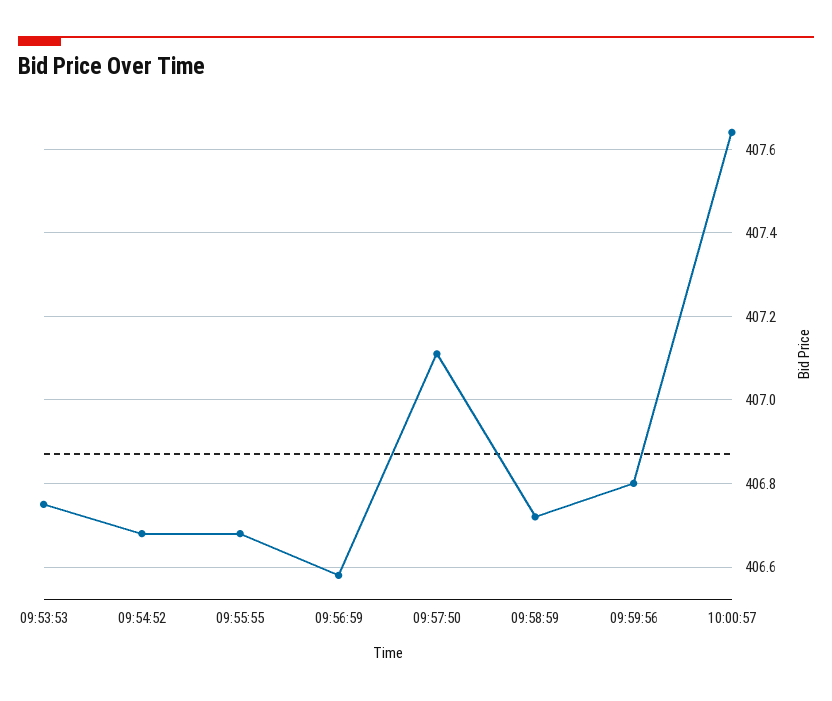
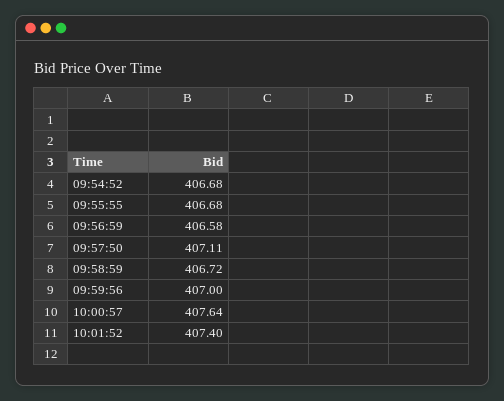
09:53:53: 406.75 -> none
09:59:56: 406.8 -> 407
10:01:52: none -> 407.4

